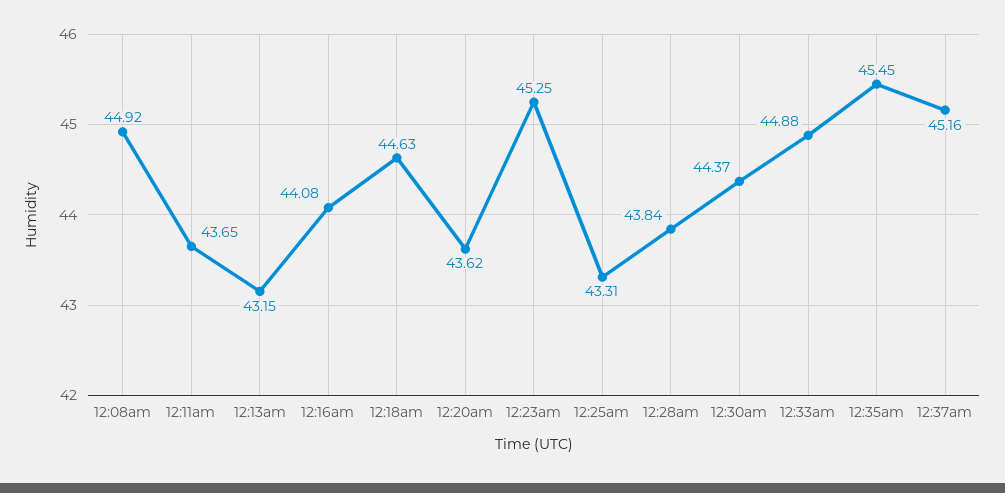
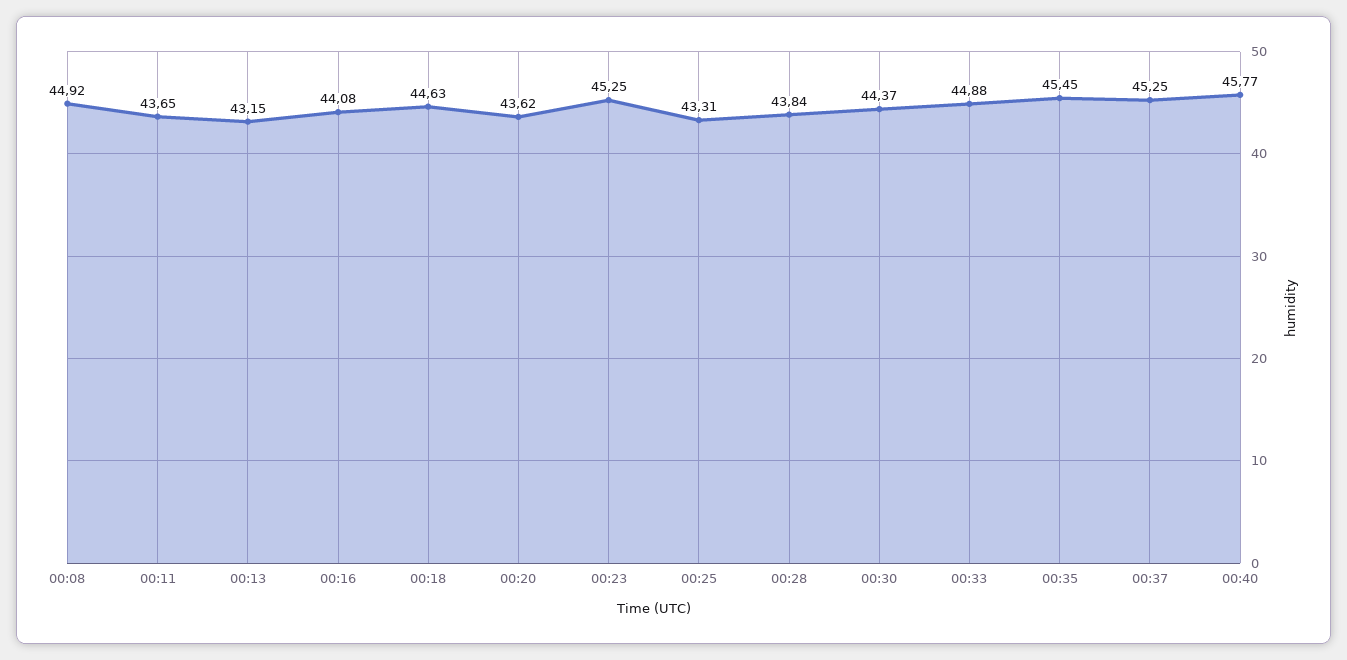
12:37am: 45.16 -> 45.25
00:40: none -> 45.77

